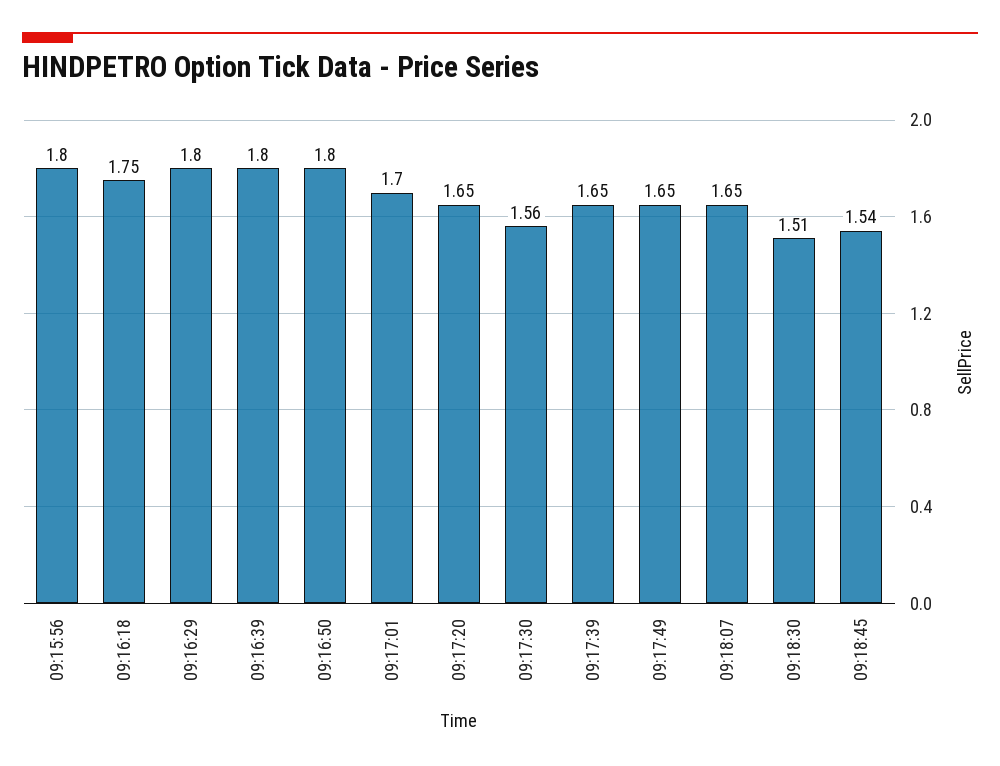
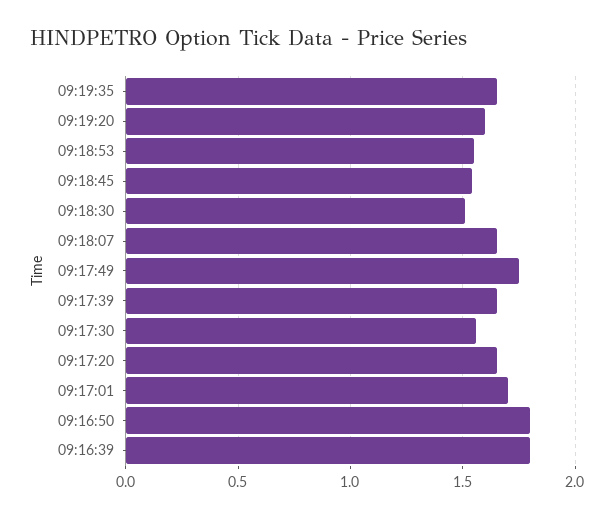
09:15:56: 1.8 -> none
09:16:18: 1.75 -> none
09:16:29: 1.8 -> none
09:17:49: 1.65 -> 1.75
09:19:35: none -> 1.65
09:19:20: none -> 1.6
09:18:53: none -> 1.55

